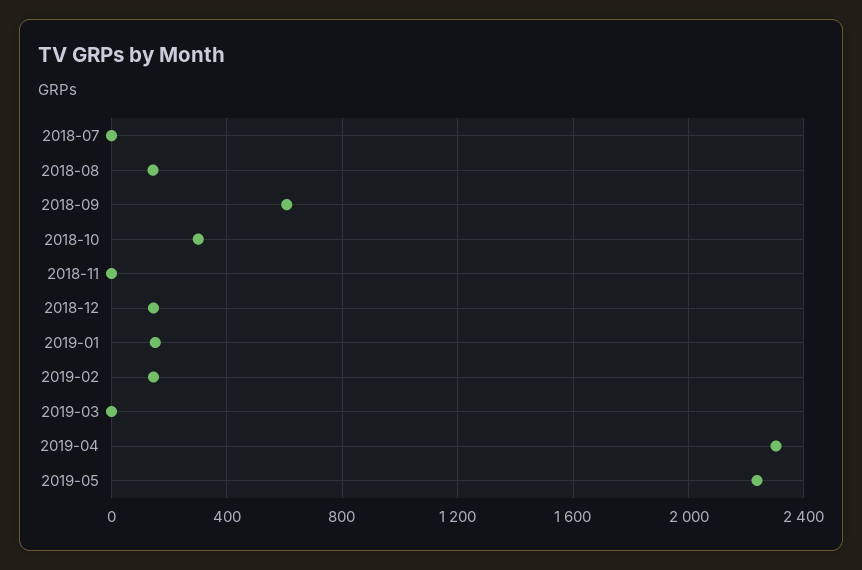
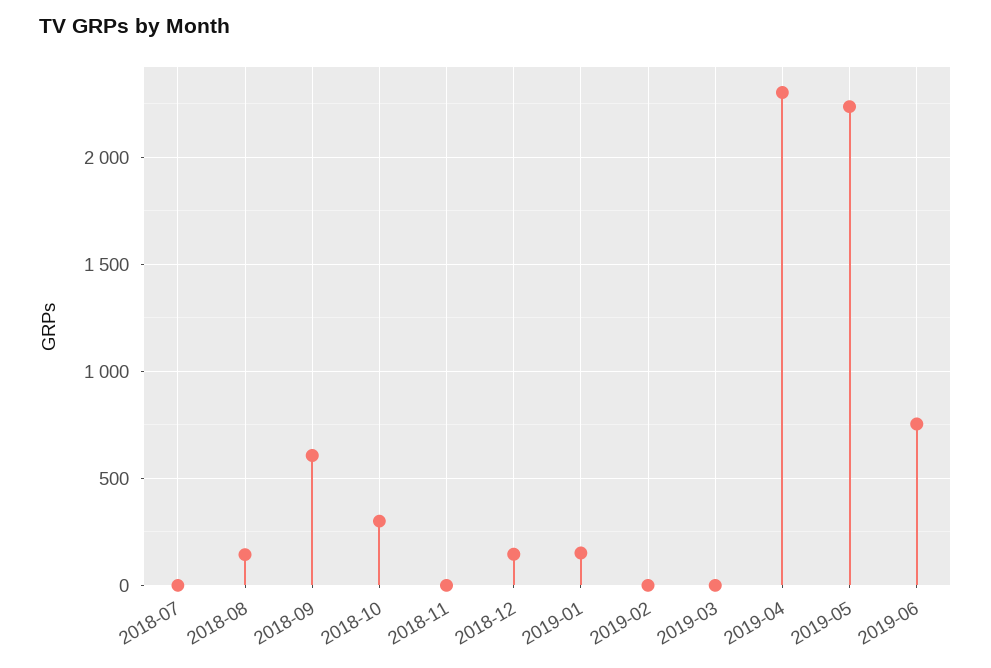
2019-02: 150 -> 0
2019-06: none -> 750

